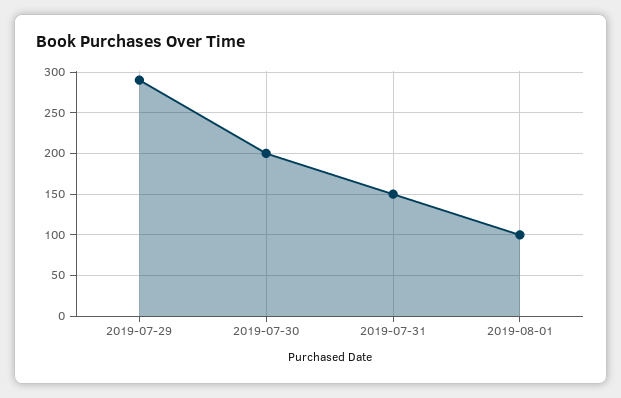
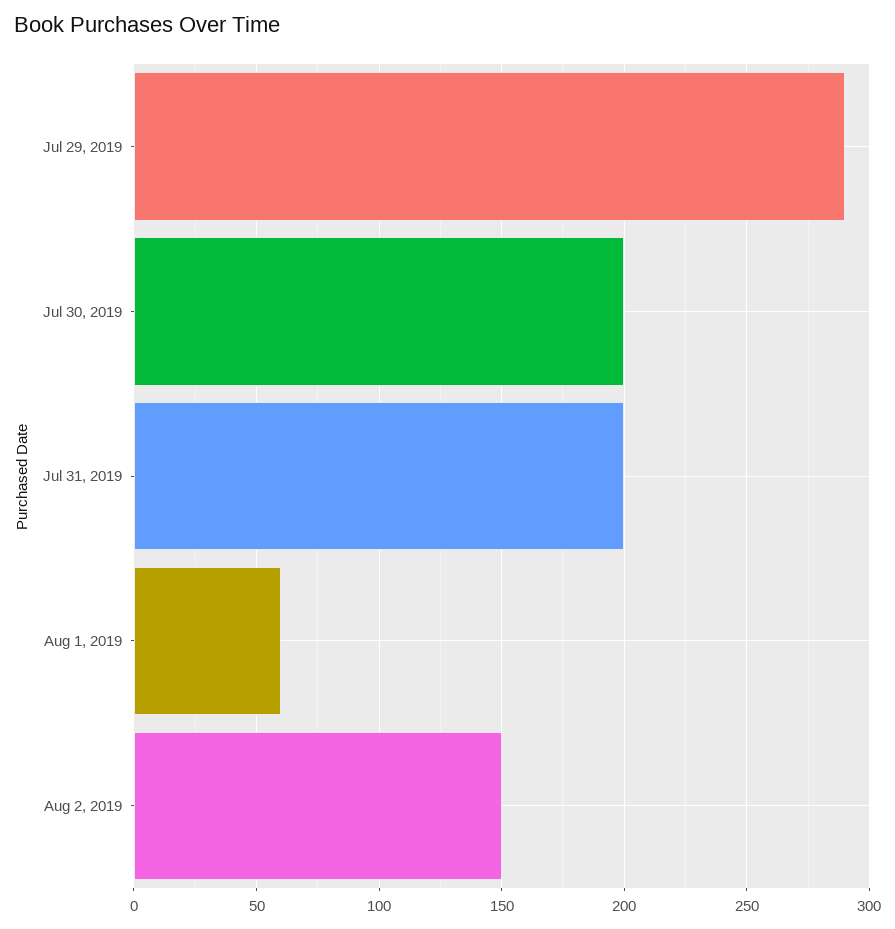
2019-07-31: 150 -> 200
2019-08-01: 100 -> 60
Aug 2, 2019: none -> 150

